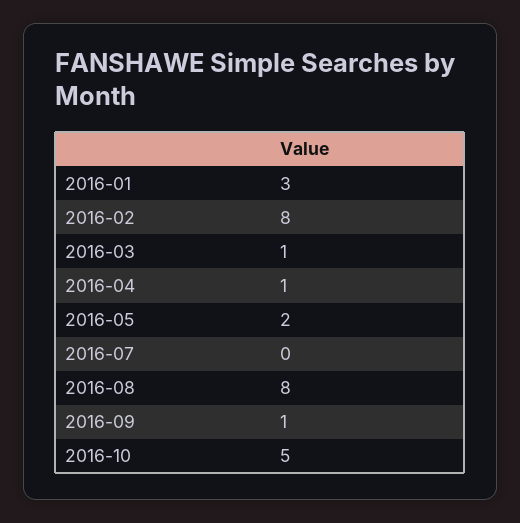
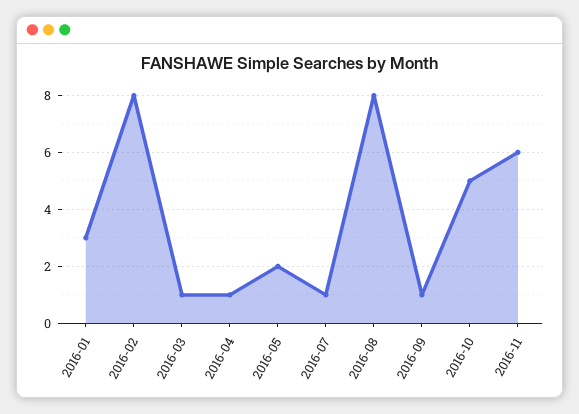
2016-07: 0 -> 1
2016-11: none -> 6

